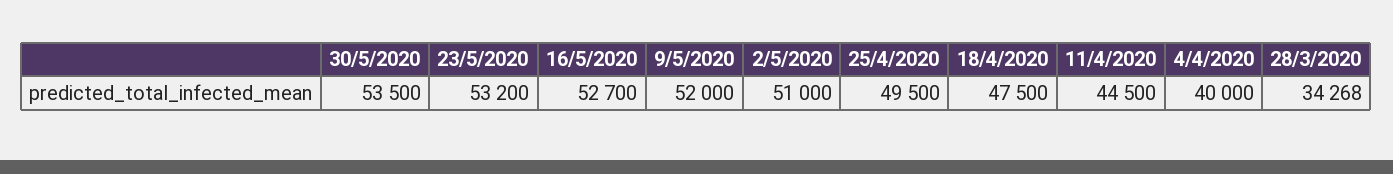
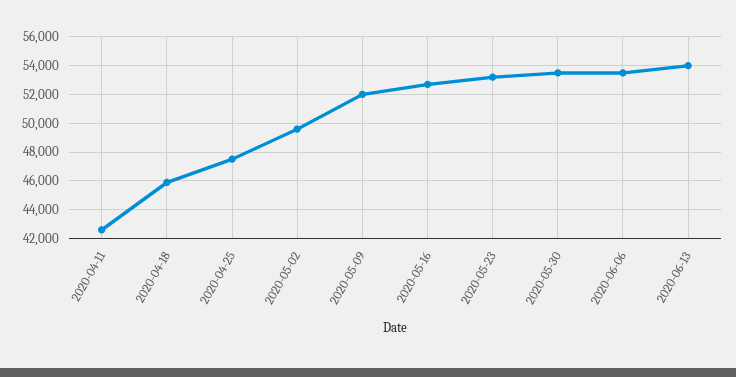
2/5/2020: 51000 -> 49500
25/4/2020: 49500 -> 47500
18/4/2020: 47500 -> 46000
11/4/2020: 44500 -> 42500
4/4/2020: 40000 -> none
28/3/2020: 34268 -> none
2020-06-06: none -> 53500
2020-06-13: none -> 54000

